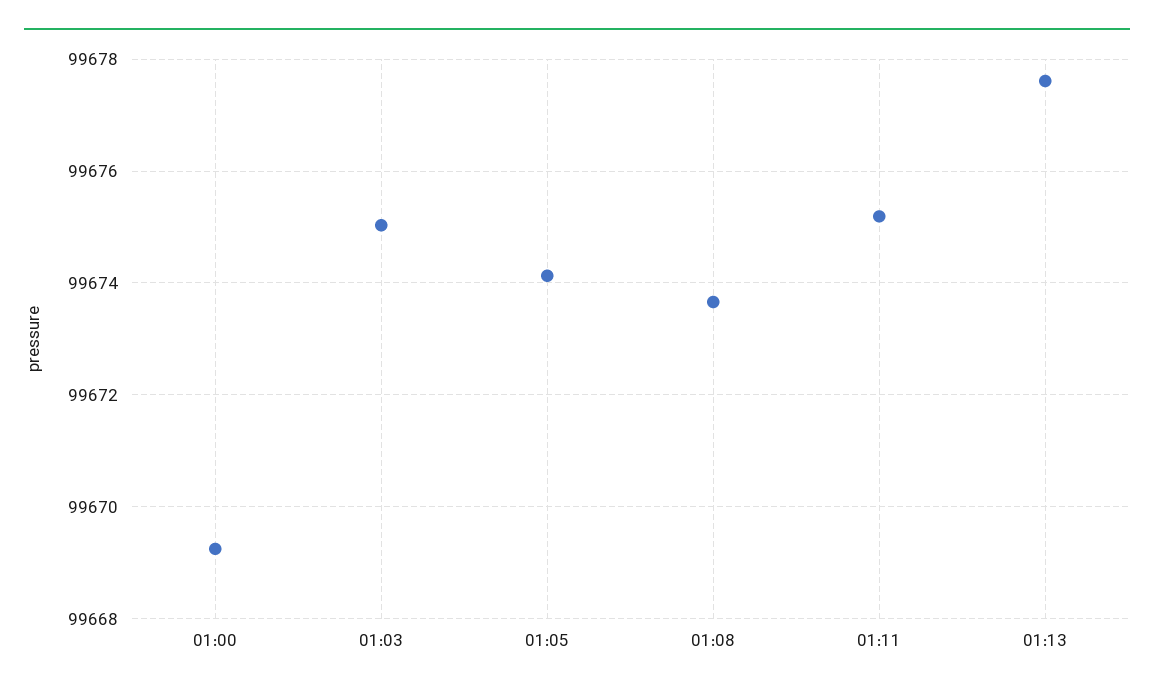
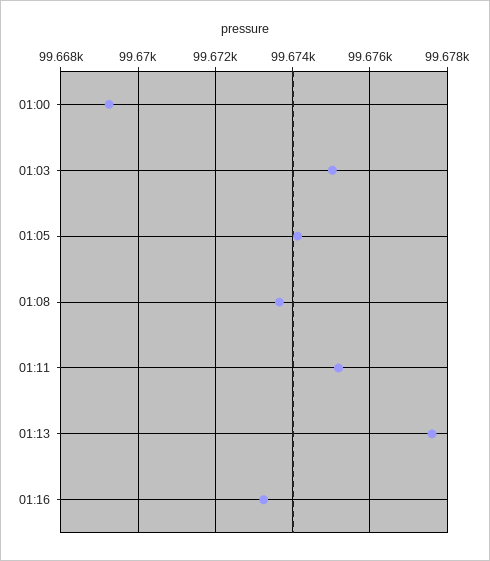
01:16: none -> 99673.2

